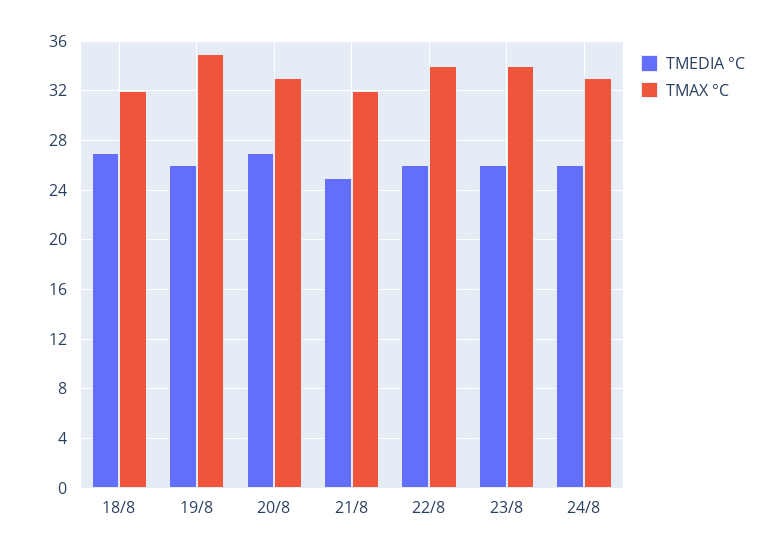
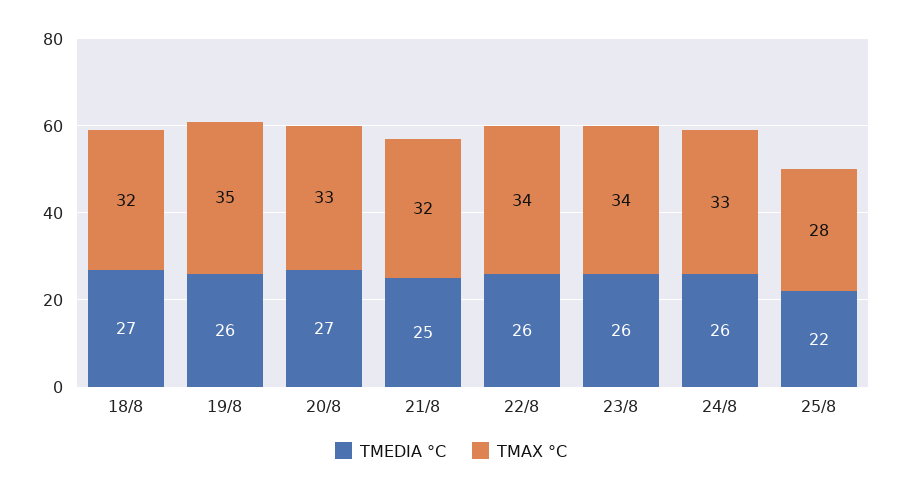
TMEDIA °C, 25/8: none -> 22
TMAX °C, 25/8: none -> 28

